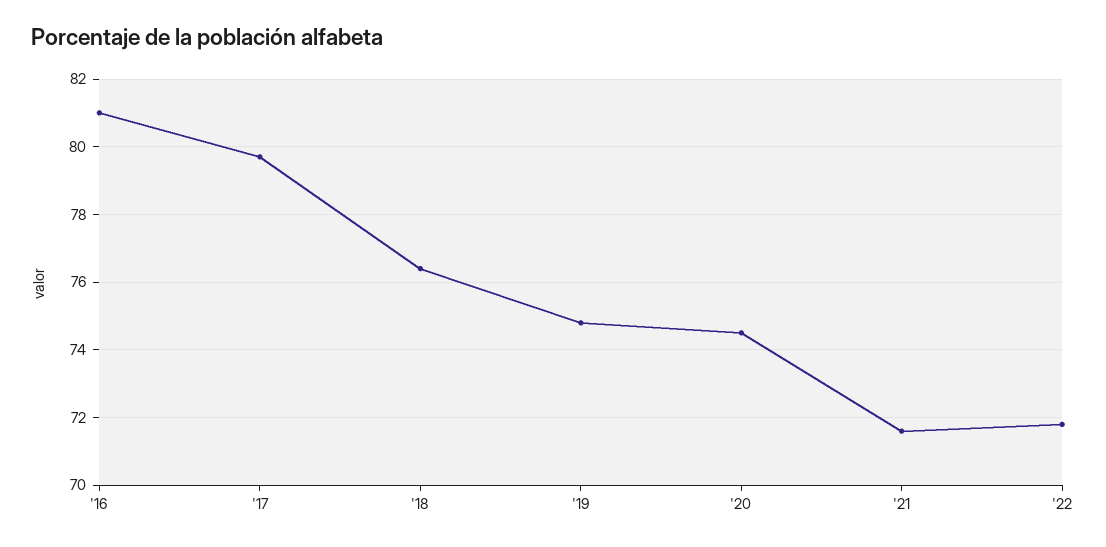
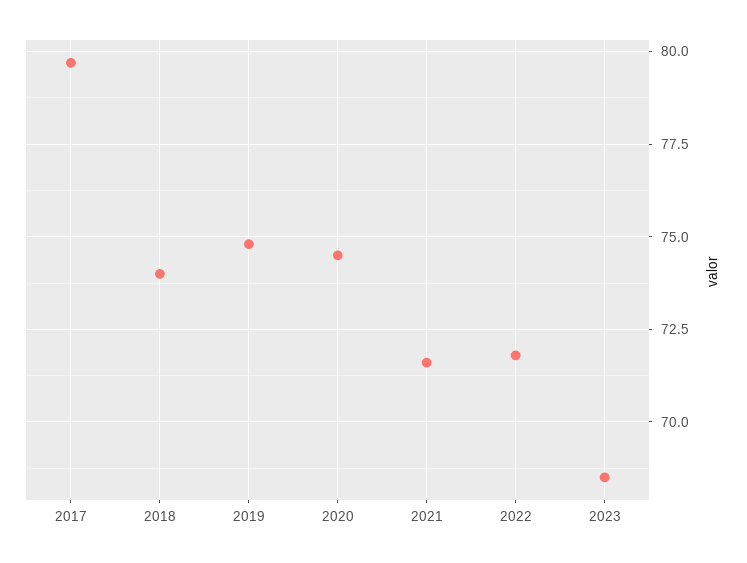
'16: 81 -> none
'18: 76.5 -> 74
2023: none -> 68.5

